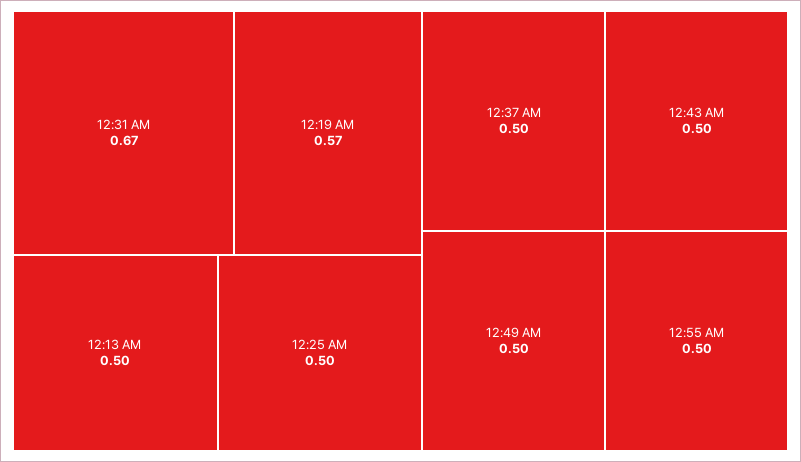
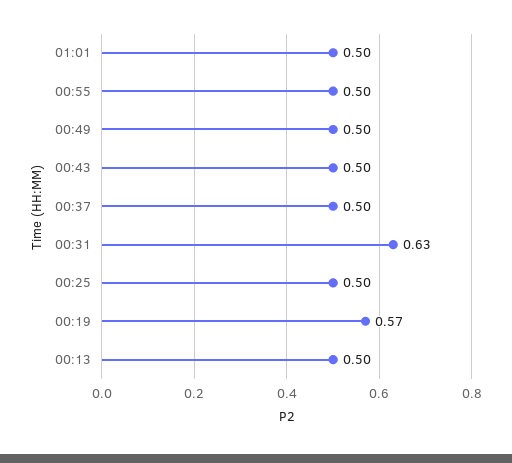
12:31 AM: 0.67 -> 0.63
01:01: none -> 0.5

